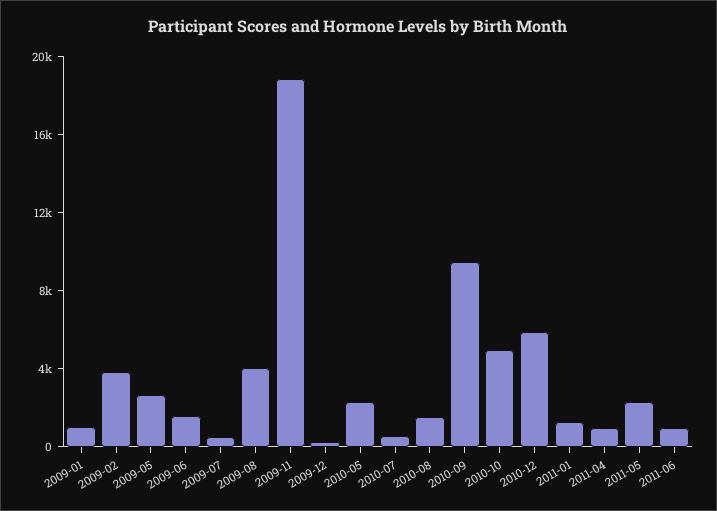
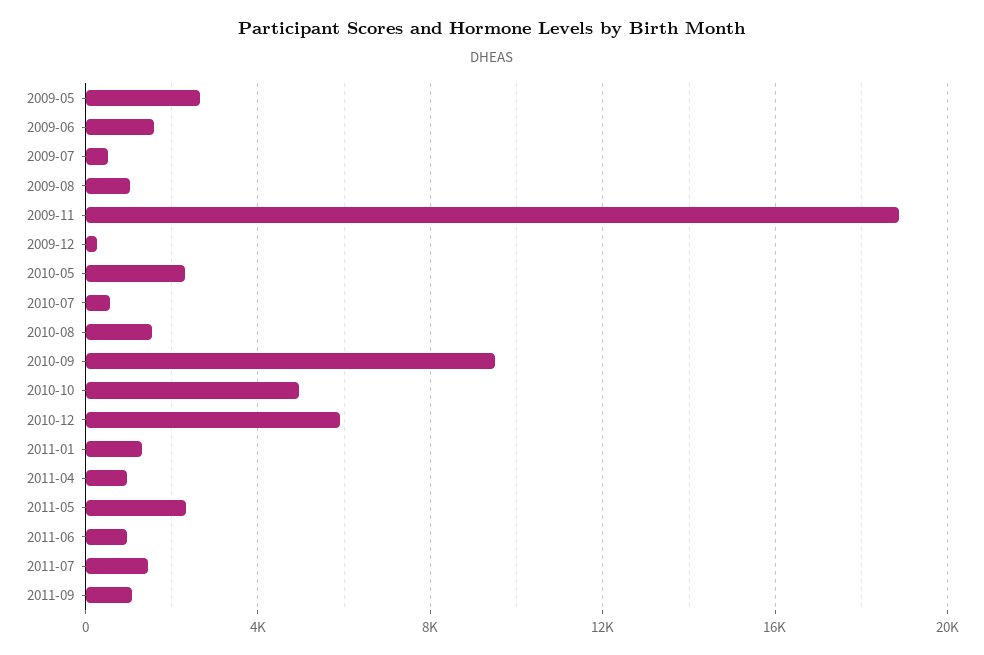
2009-01: 1000 -> none
2009-02: 4000 -> none
2009-08: 4000 -> 1000
2011-07: none -> 1500
2011-09: none -> 1000

